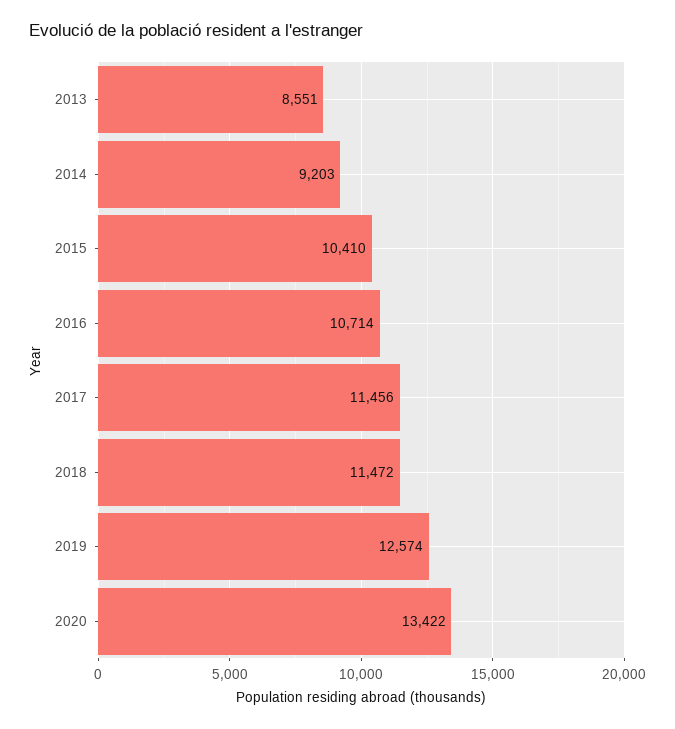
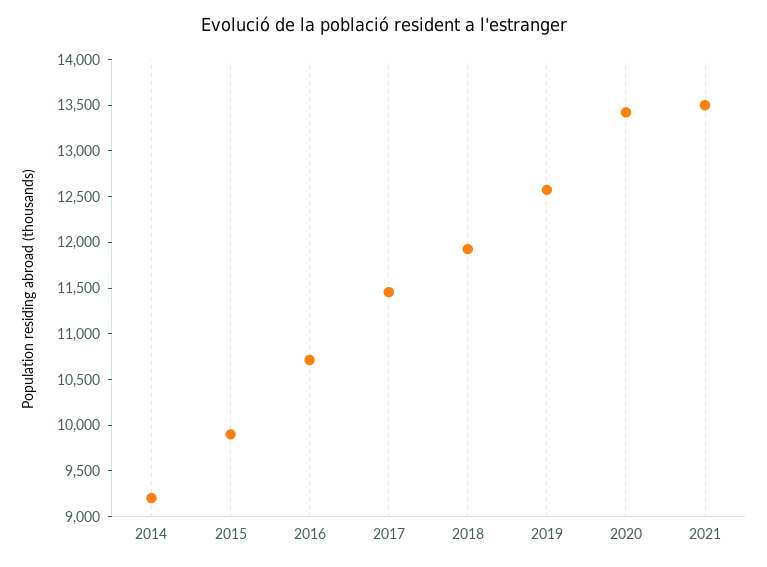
2013: 8551 -> none
2015: 10410 -> 9900
2018: 11472 -> 11900
2021: none -> 13500

